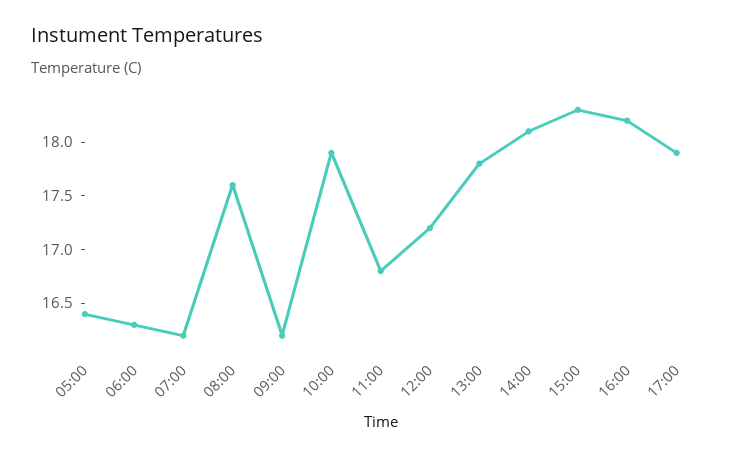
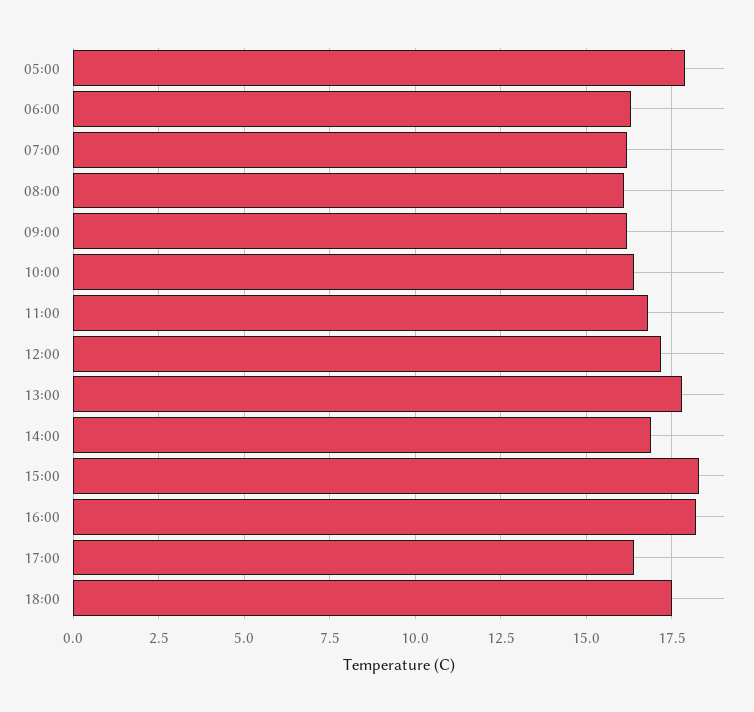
05:00: 16.4 -> 18
08:00: 17.6 -> 16
10:00: 17.9 -> 16.5
14:00: 18.1 -> 17
17:00: 17.9 -> 16.5
18:00: none -> 17.5

